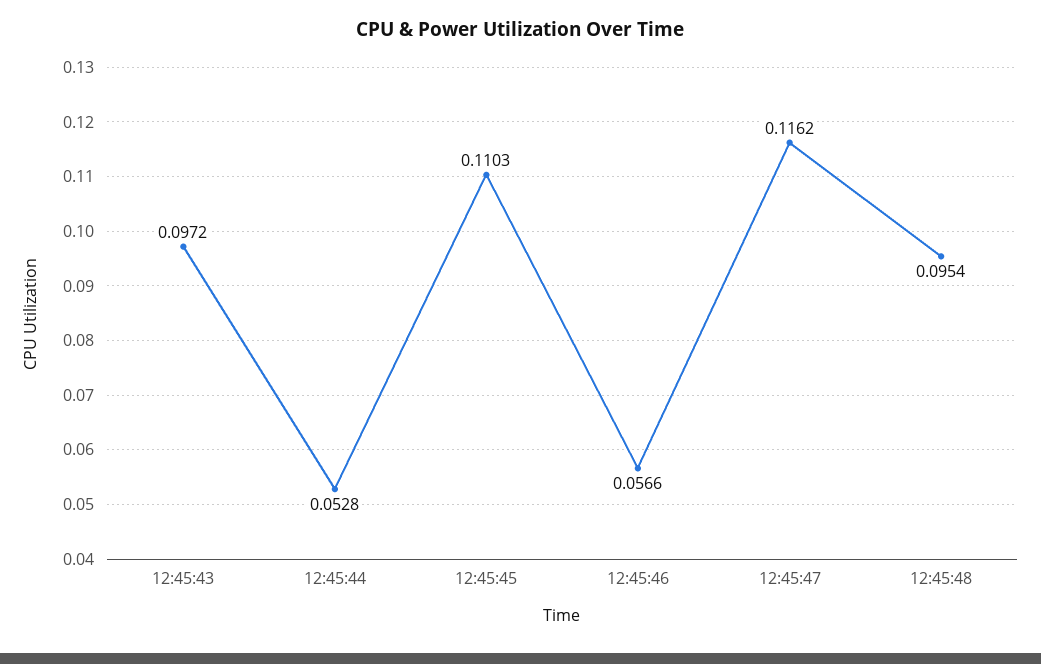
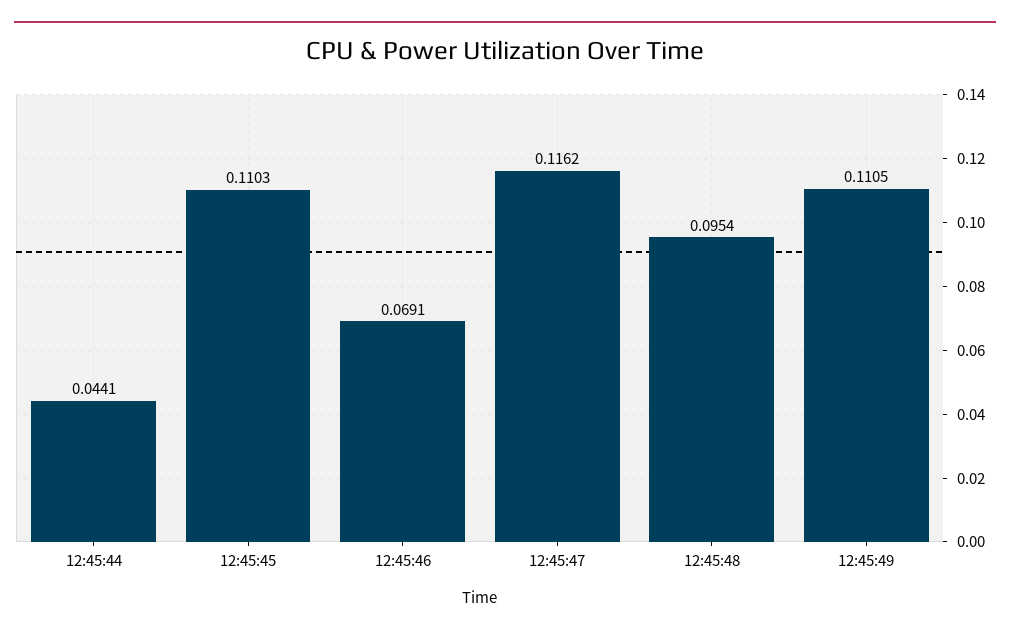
12:45:43: 0.0972 -> none
12:45:44: 0.0528 -> 0.0441
12:45:46: 0.0566 -> 0.0691
12:45:49: none -> 0.1105

